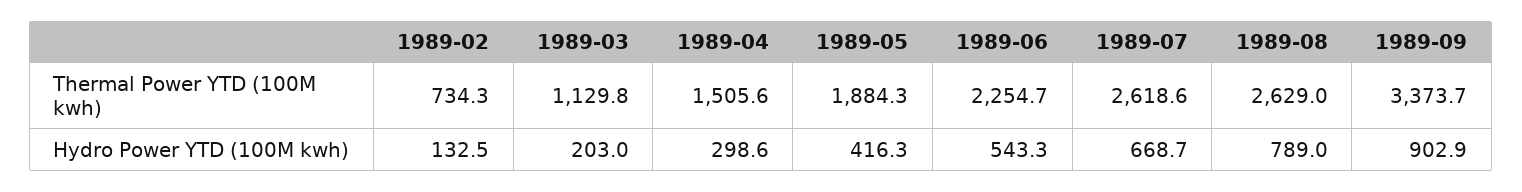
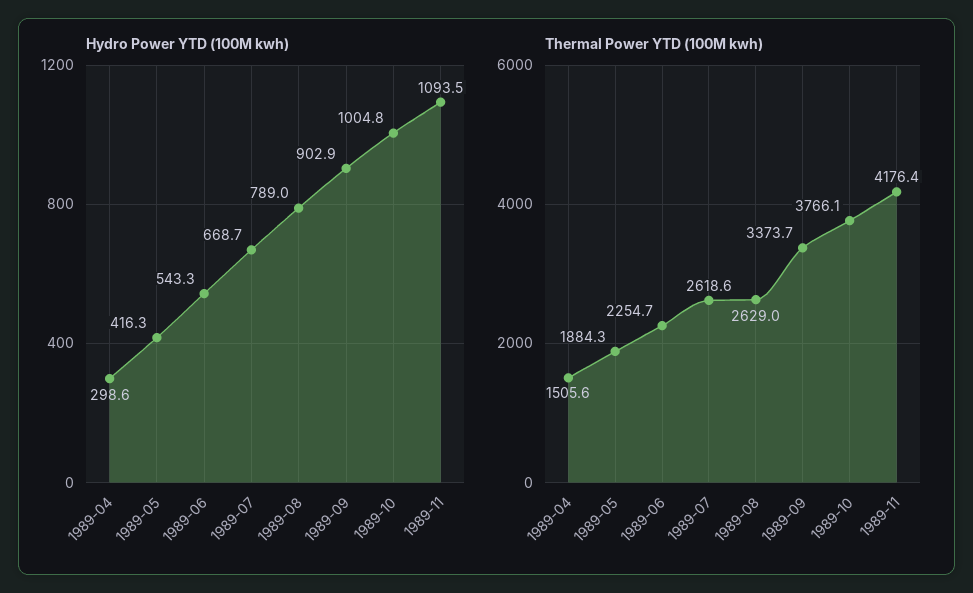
Thermal Power YTD (100M kwh), 1989-02: 734.3 -> none
Thermal Power YTD (100M kwh), 1989-03: 1129.8 -> none
Hydro Power YTD (100M kwh), 1989-02: 132.5 -> none
Hydro Power YTD (100M kwh), 1989-03: 203 -> none
Hydro Power YTD (100M kwh), 1989-10: none -> 1004.8
Hydro Power YTD (100M kwh), 1989-11: none -> 1093.5
Thermal Power YTD (100M kwh), 1989-10: none -> 3766.1
Thermal Power YTD (100M kwh), 1989-11: none -> 4176.4

